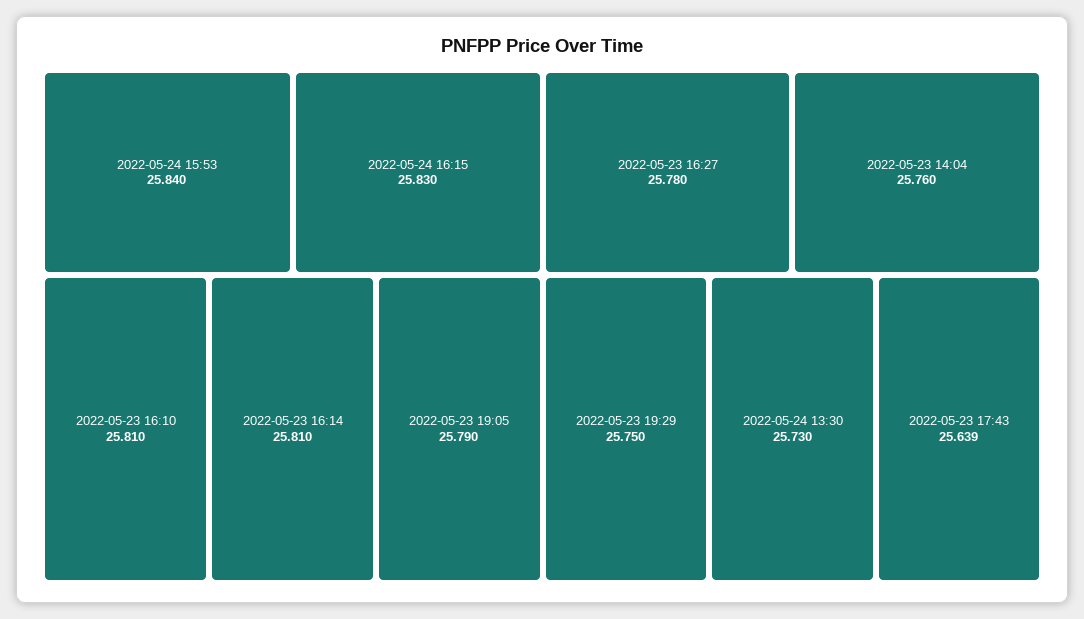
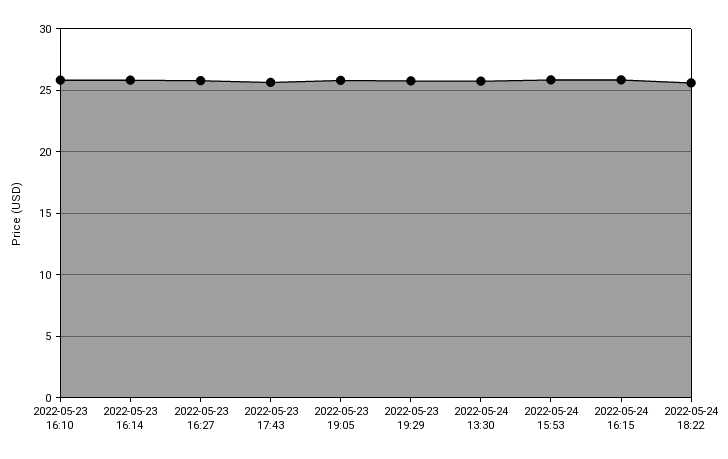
2022-05-23 14:04: 25.76 -> none
2022-05-24 18:22: none -> 25.5

